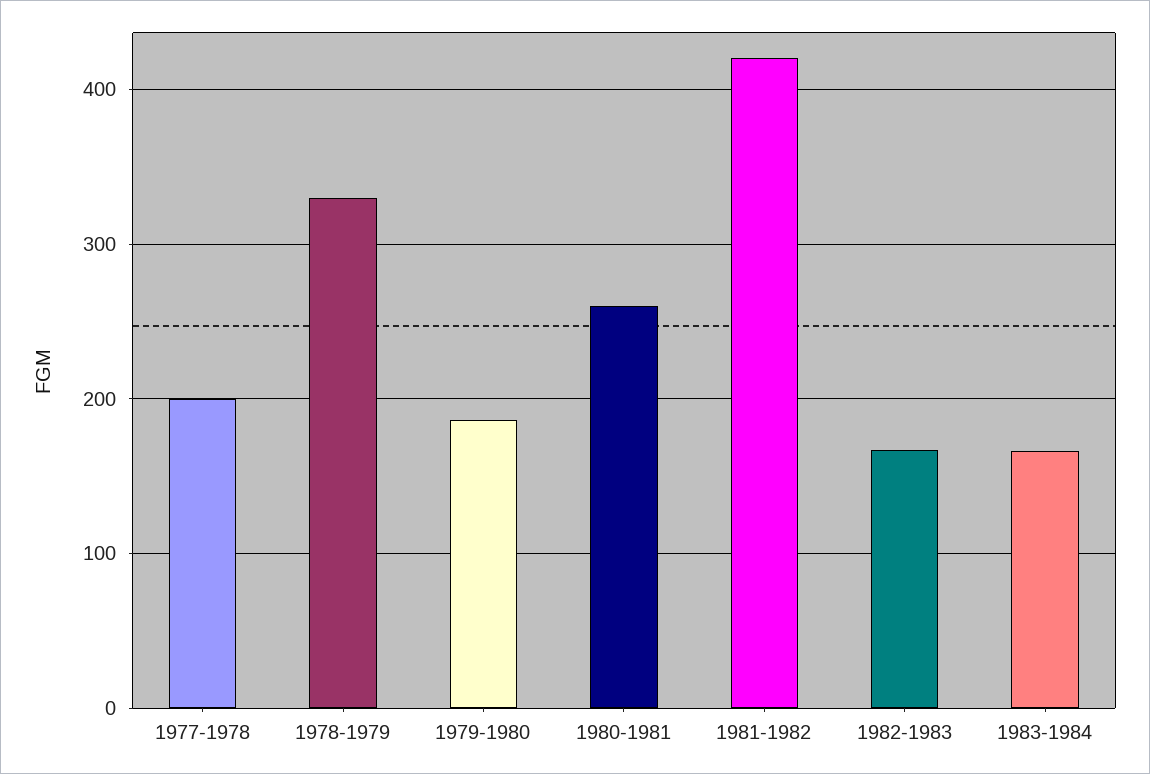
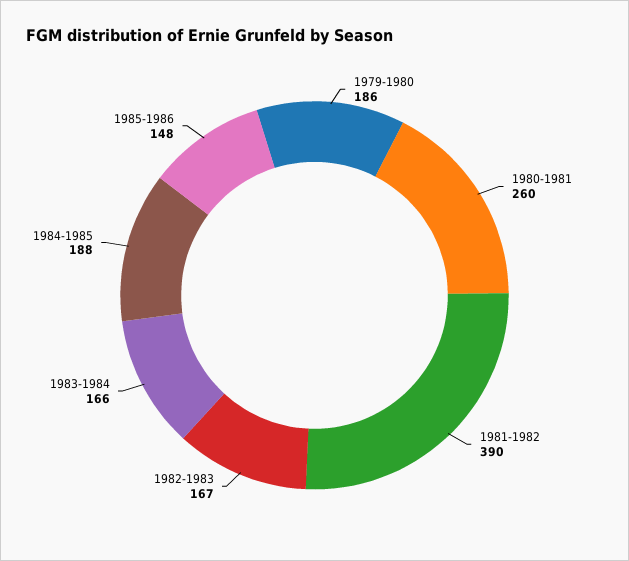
1977-1978: 200 -> none
1978-1979: 330 -> none
1981-1982: 420 -> 390
1984-1985: none -> 188
1985-1986: none -> 148

